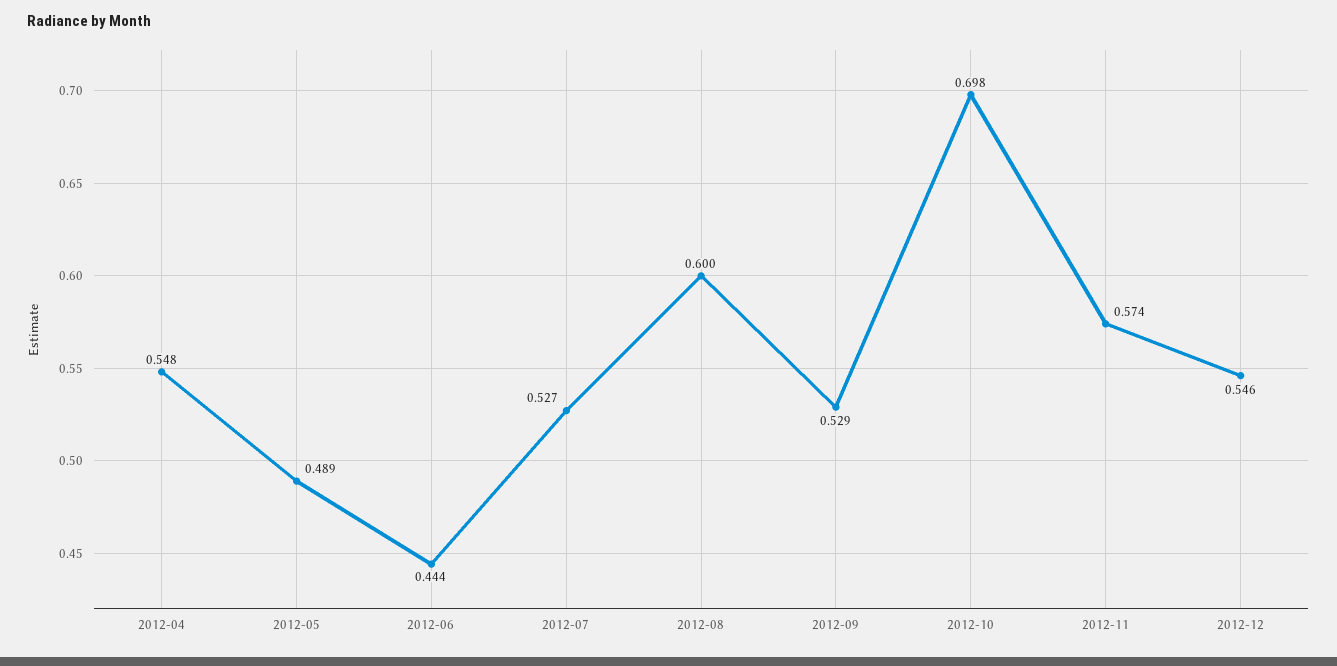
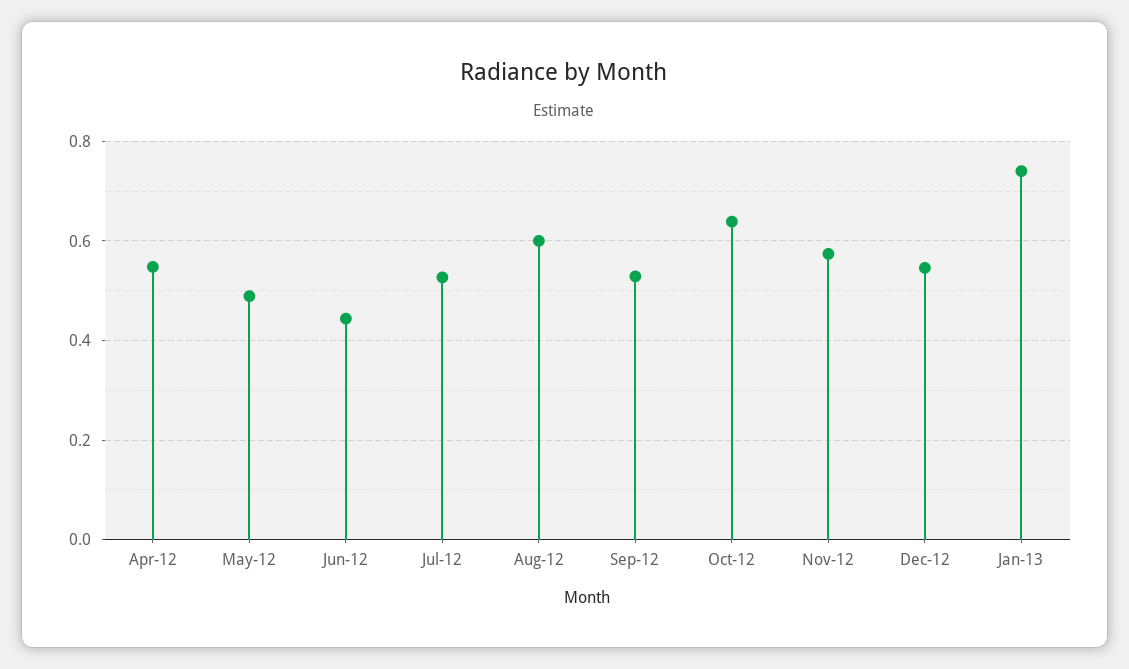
2012-10: 0.698 -> 0.64
Jan-13: none -> 0.74

